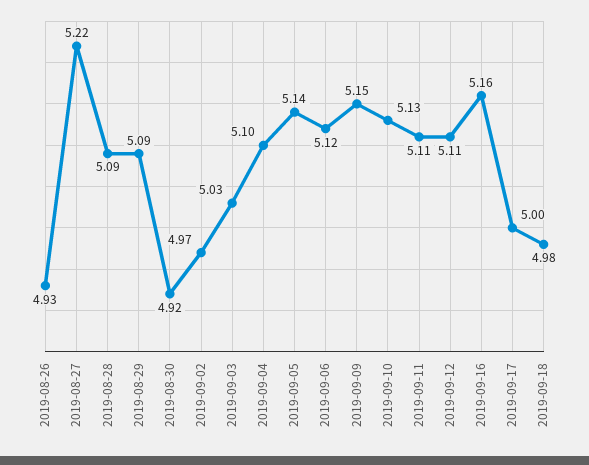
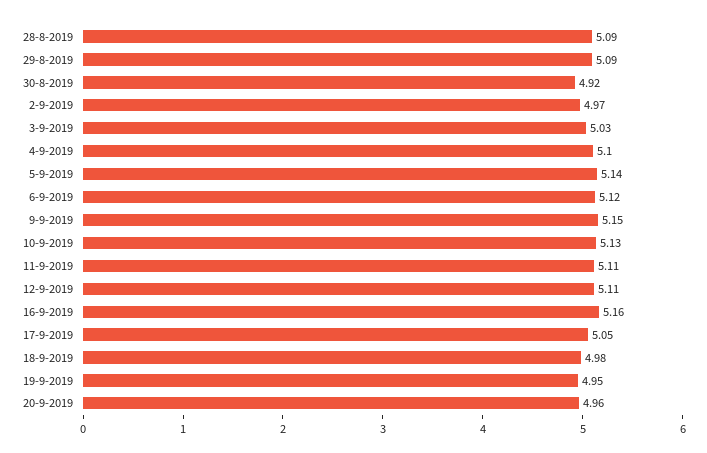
2019-08-26: 4.93 -> none
2019-08-27: 5.22 -> none
2019-09-17: 5 -> 5.05
19-9-2019: none -> 4.95
20-9-2019: none -> 4.96

